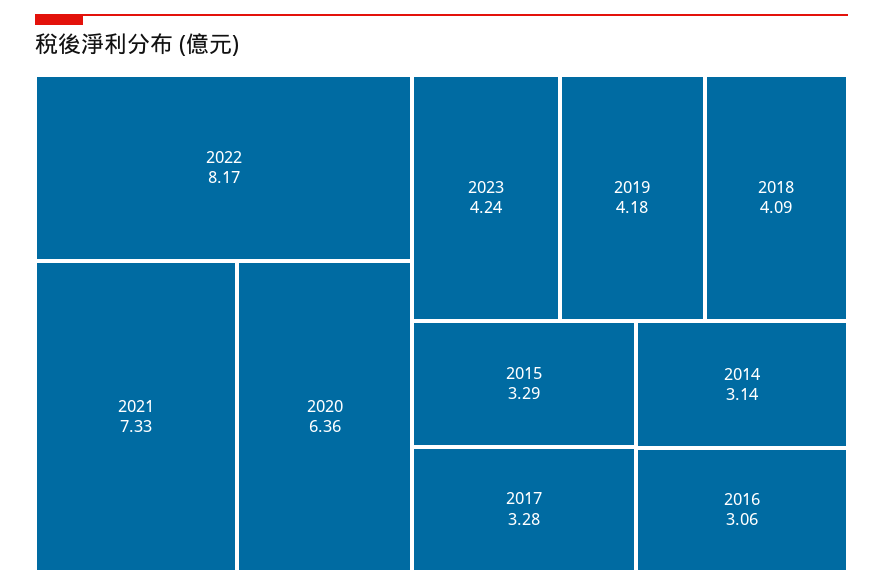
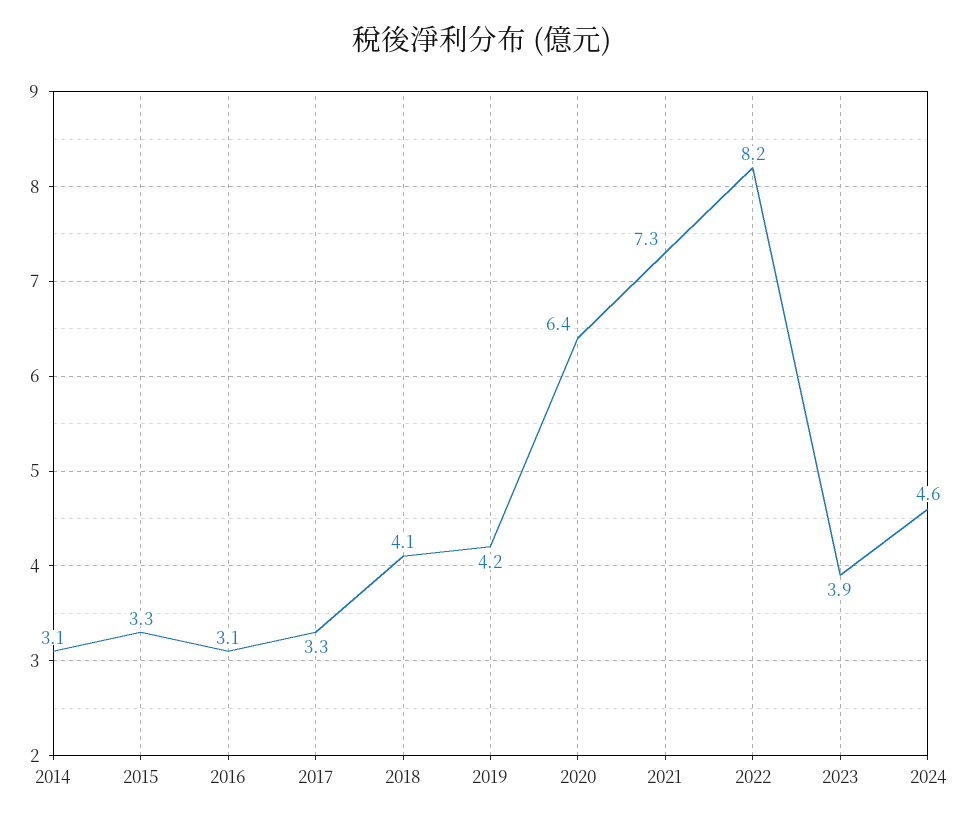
2023: 4.24 -> 3.9
2024: none -> 4.6

